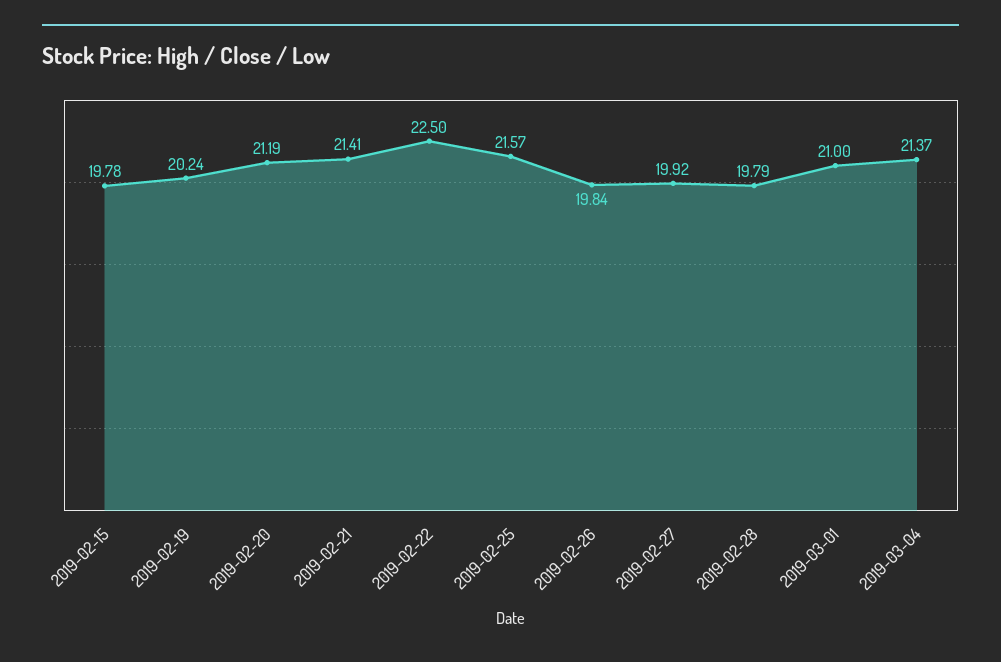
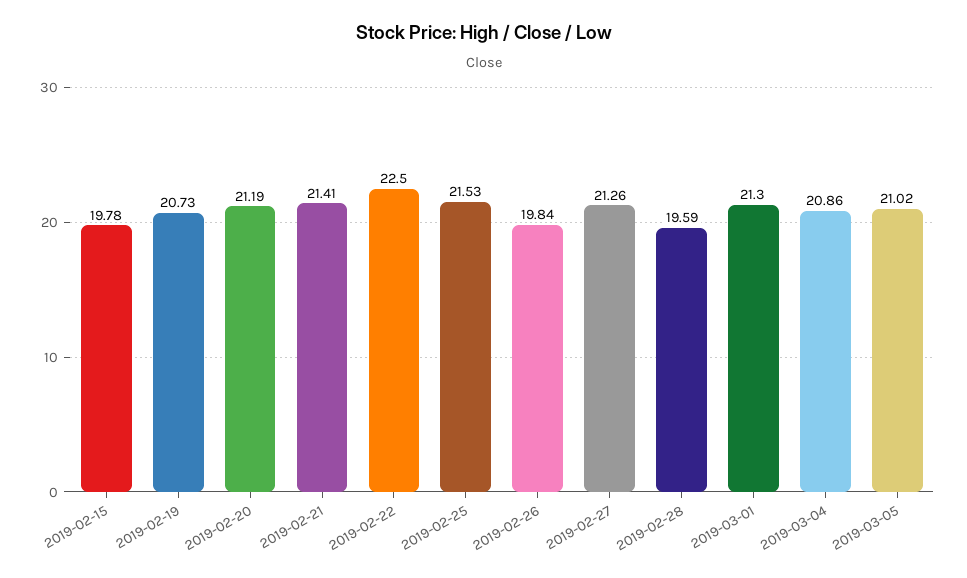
2019-02-19: 20.24 -> 20.73
2019-02-25: 21.57 -> 21.53
2019-02-27: 19.92 -> 21.26
2019-02-28: 19.79 -> 19.59
2019-03-01: 21 -> 21.3
2019-03-04: 21.37 -> 20.86
2019-03-05: none -> 21.02

